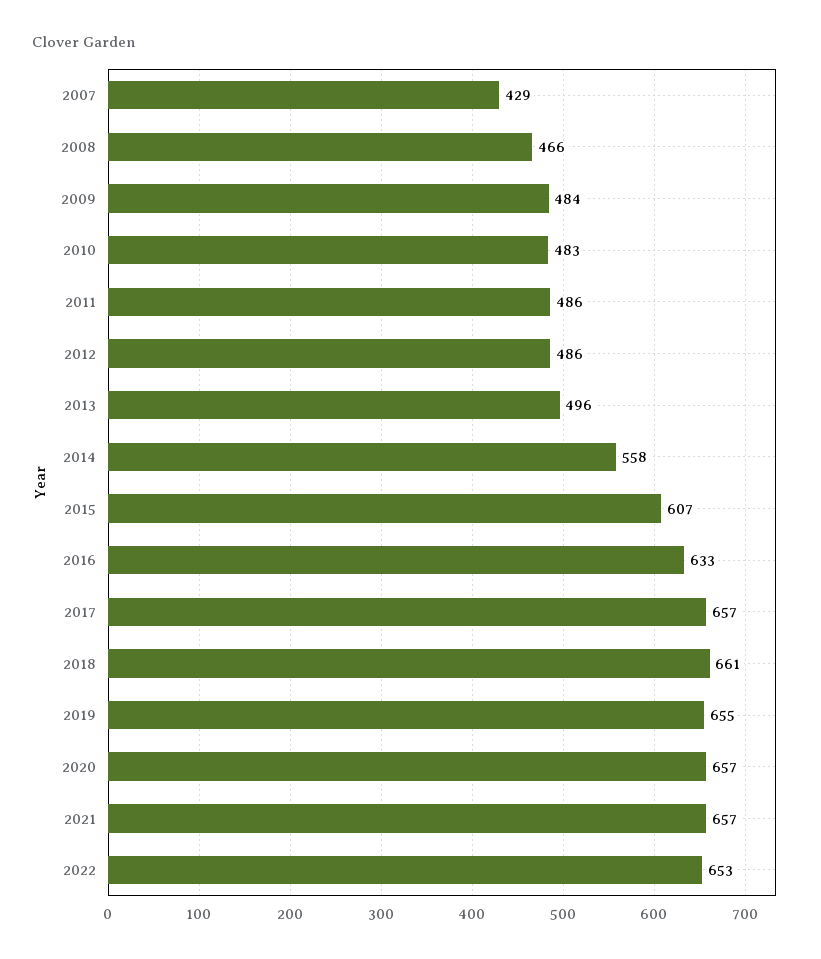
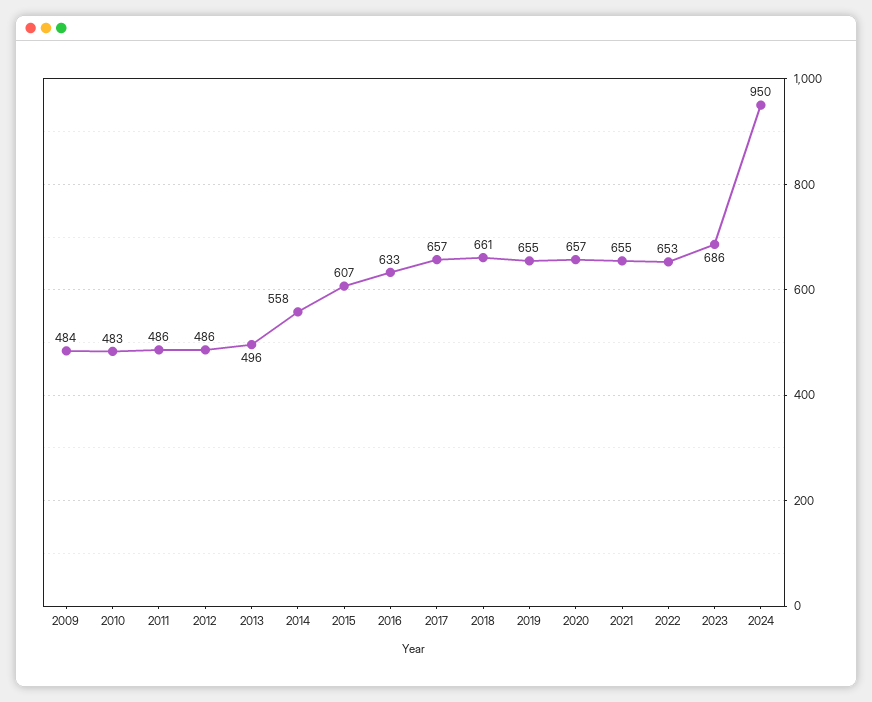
2007: 429 -> none
2008: 466 -> none
2021: 657 -> 655
2023: none -> 686
2024: none -> 950

